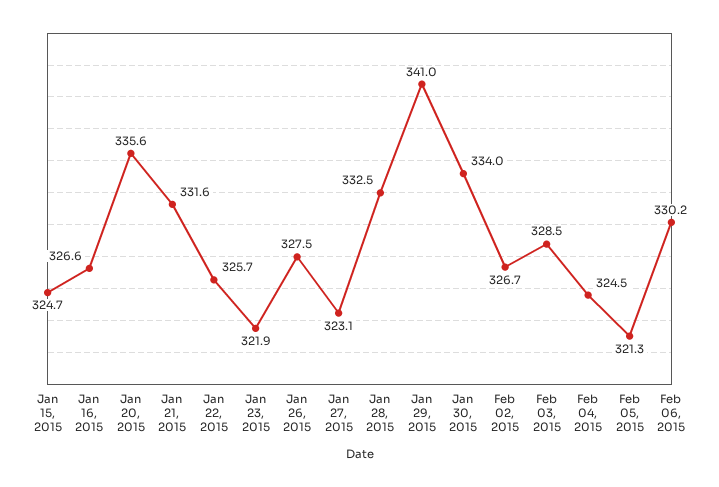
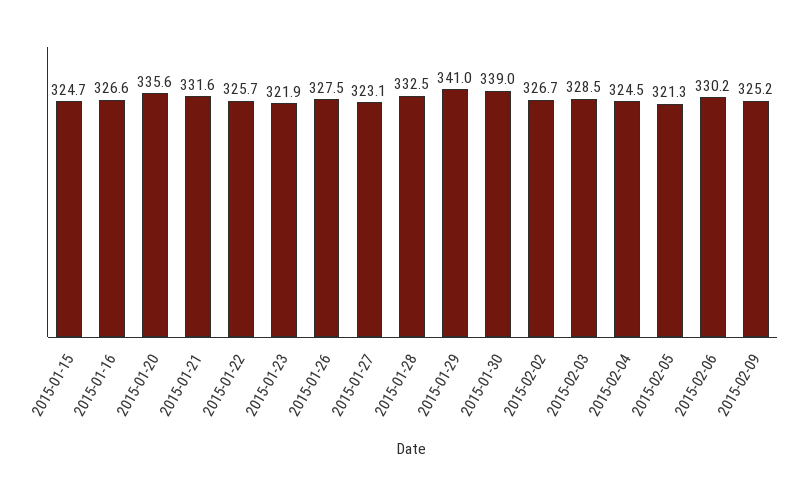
Jan 30, 2015: 334 -> 339
2015-02-09: none -> 325.2

